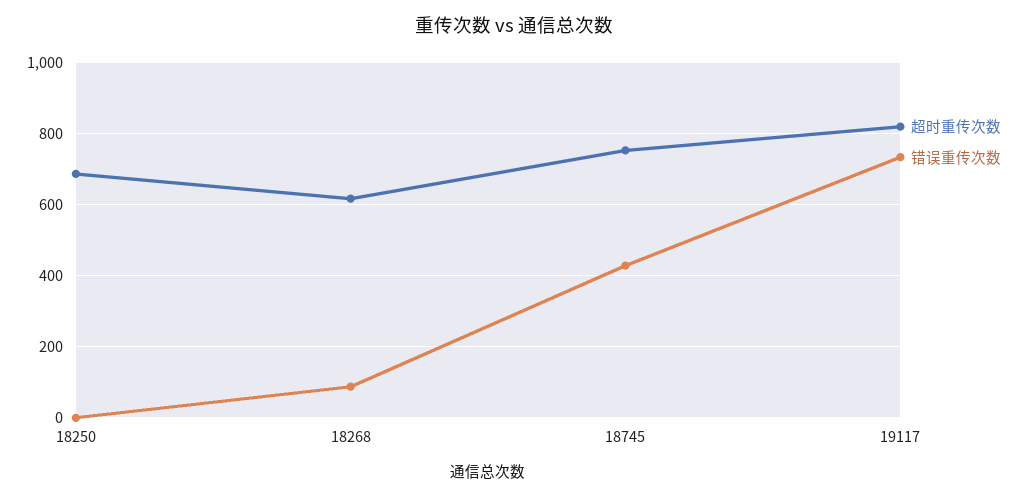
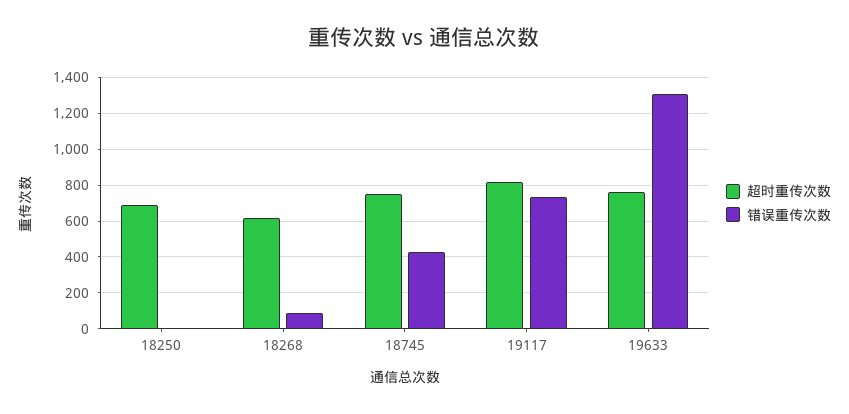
超时重传次数, 19633: none -> 750
错误重传次数, 19633: none -> 1300

